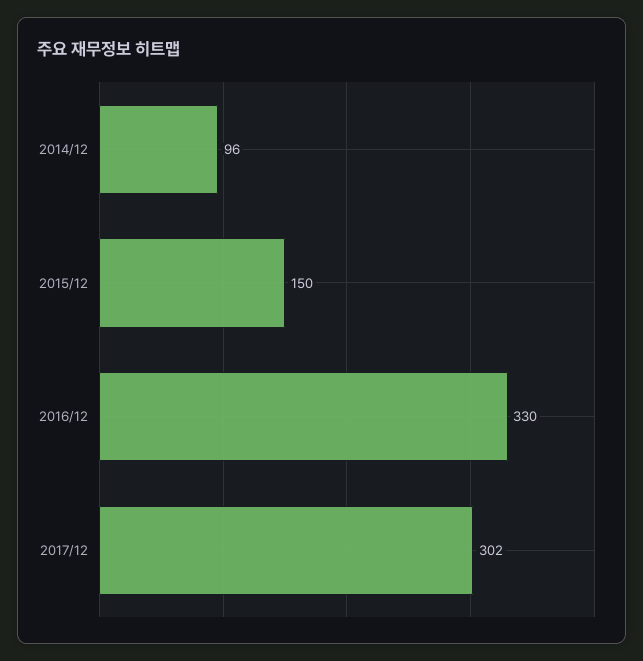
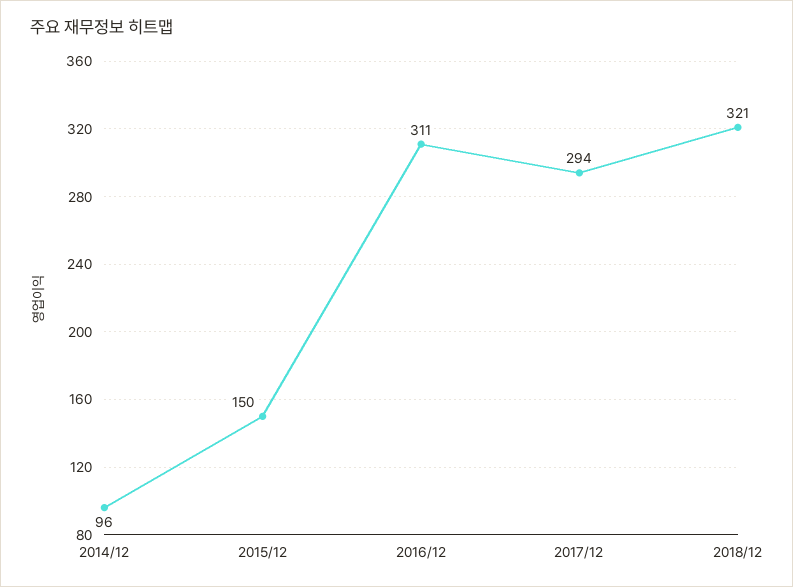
2016/12: 330 -> 311
2017/12: 302 -> 294
2018/12: none -> 321

